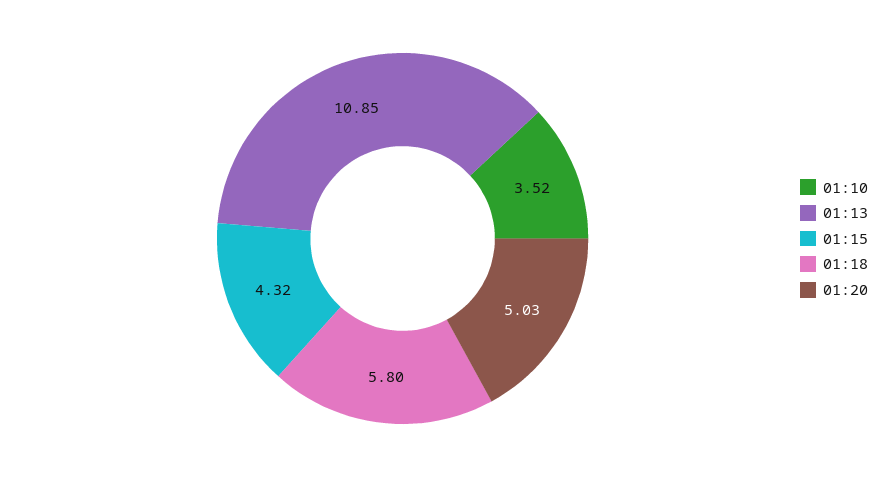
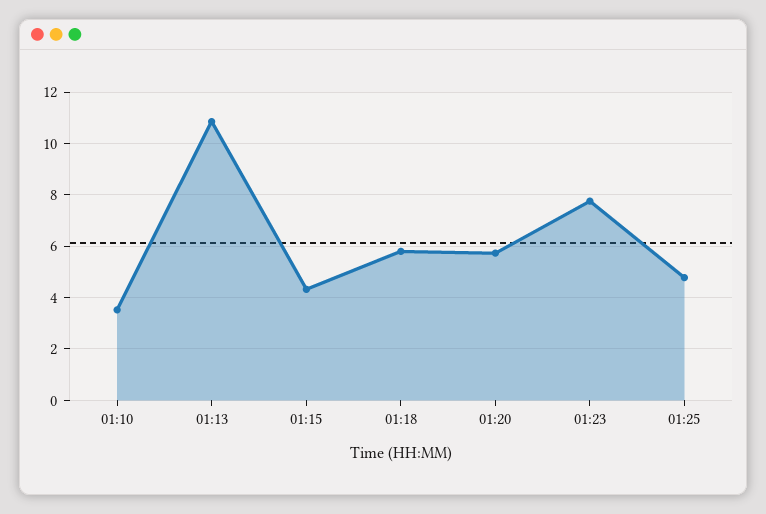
01:20: 5.03 -> 5.75
01:23: none -> 7.75
01:25: none -> 4.75

